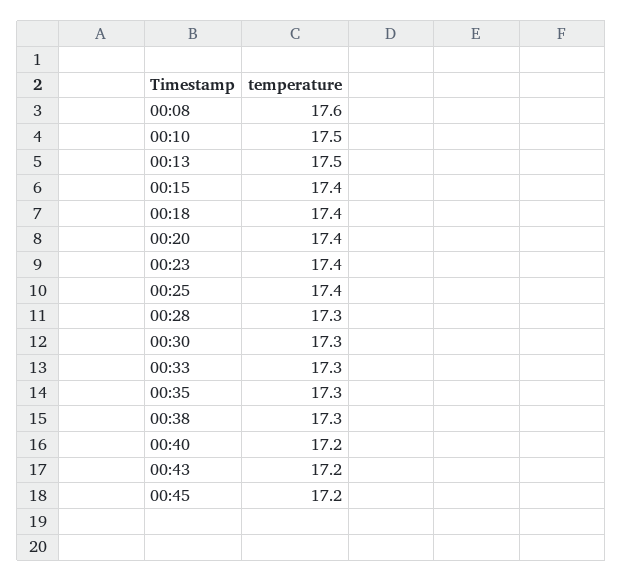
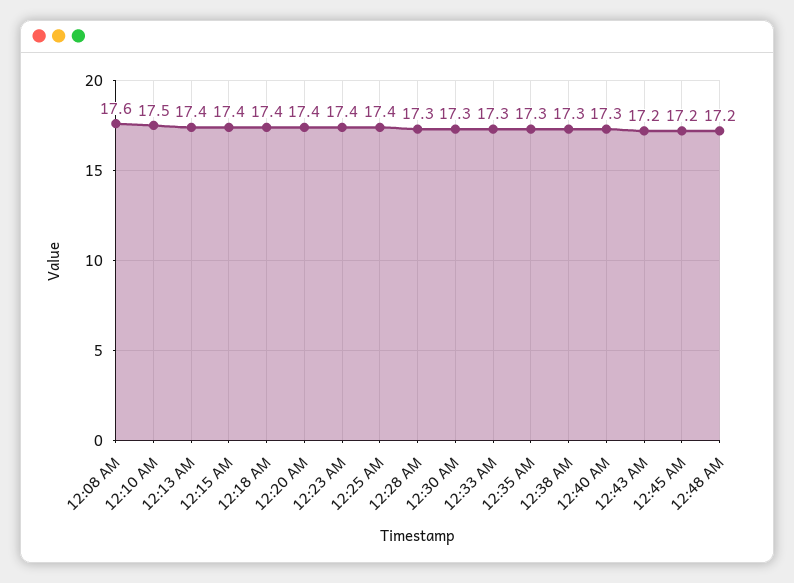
00:13: 17.5 -> 17.4
00:40: 17.2 -> 17.3
12:48 AM: none -> 17.2

